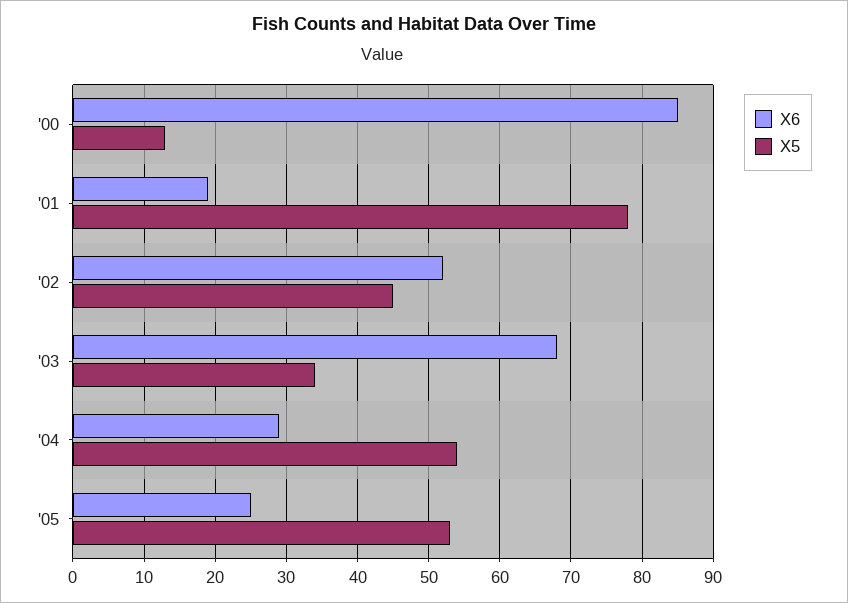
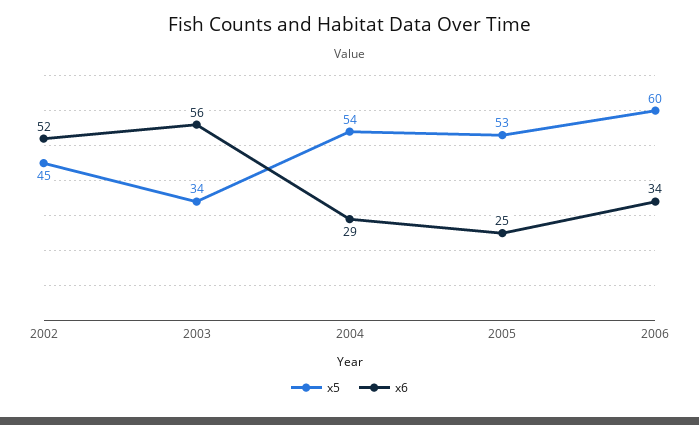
X6, '00: 85 -> none
X5, '00: 13 -> none
X6, '01: 19 -> none
X5, '01: 78 -> none
X6, '03: 68 -> 56
X5, 2006: none -> 60
X6, 2006: none -> 34

